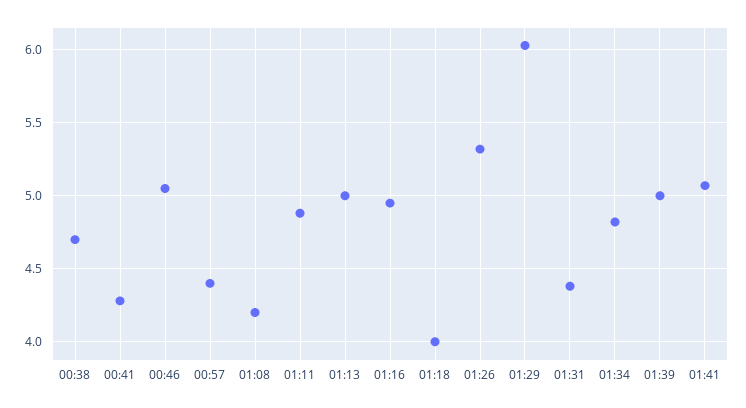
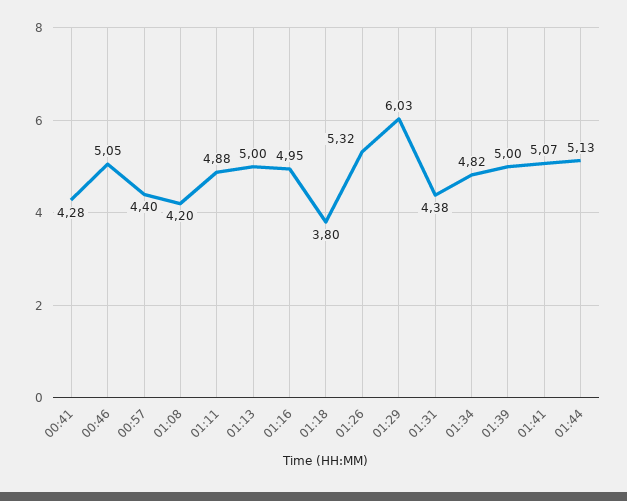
00:38: 4.7 -> none
01:18: 4 -> 3.8
01:44: none -> 5.13

